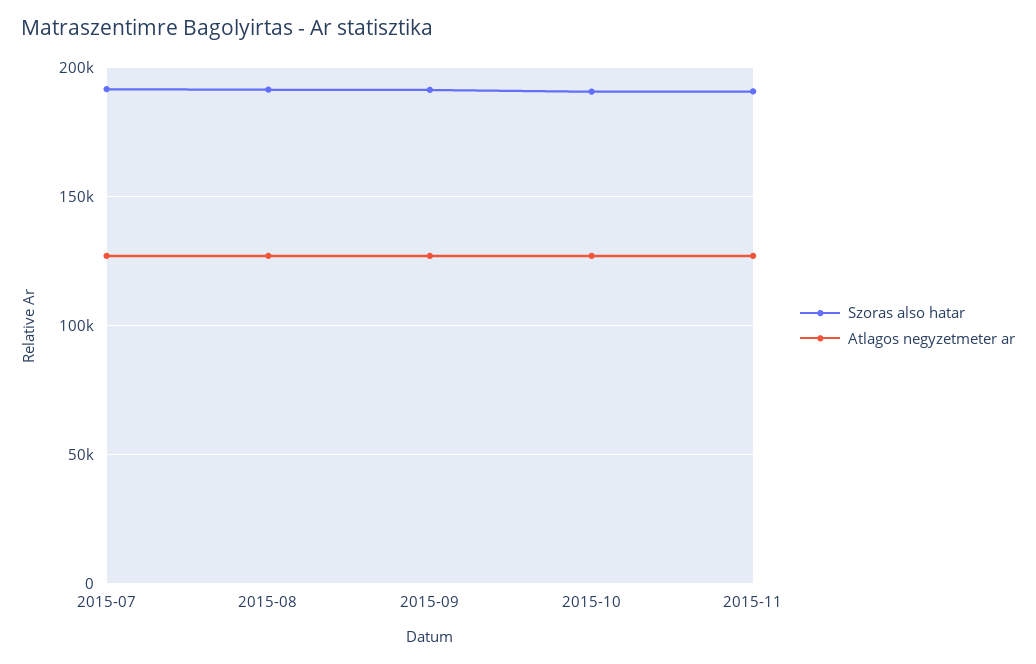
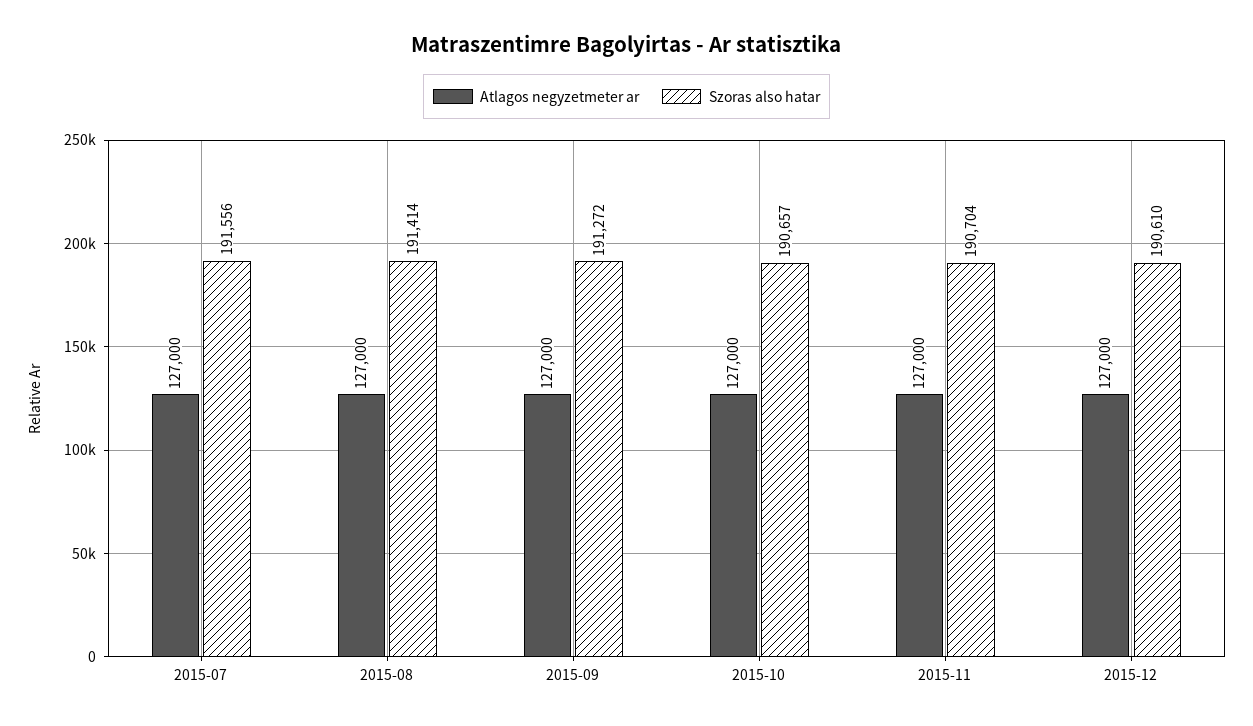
Atlagos negyzetmeter ar, 2015-12: none -> 127000
Szoras also hatar, 2015-12: none -> 190610

